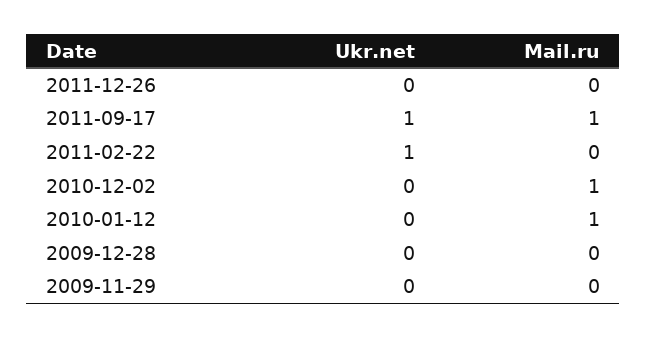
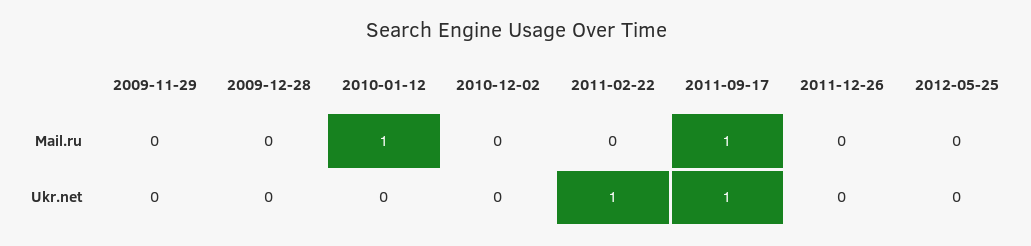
Mail.ru, 2010-12-02: 1 -> 0
Mail.ru, 2012-05-25: none -> 0
Ukr.net, 2012-05-25: none -> 0

